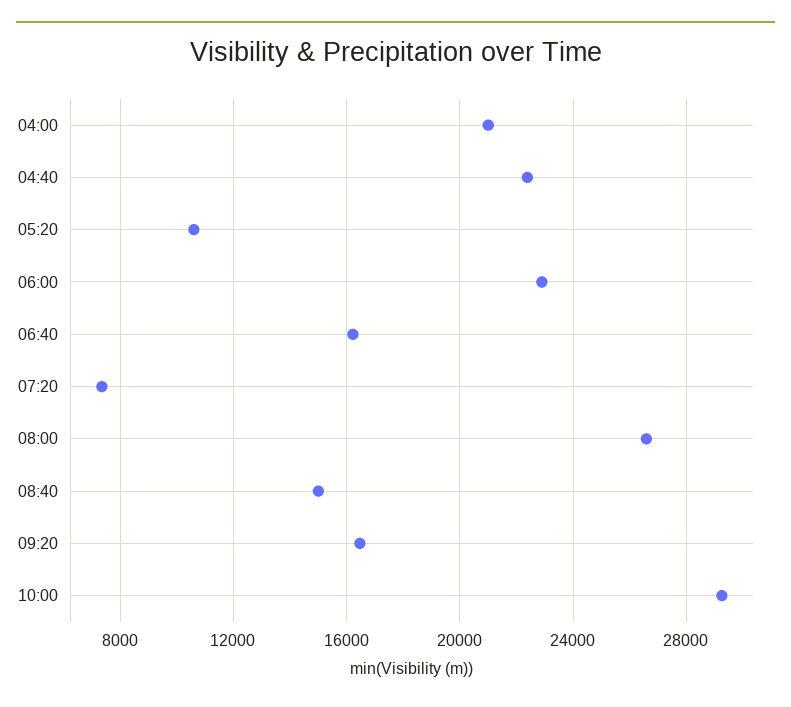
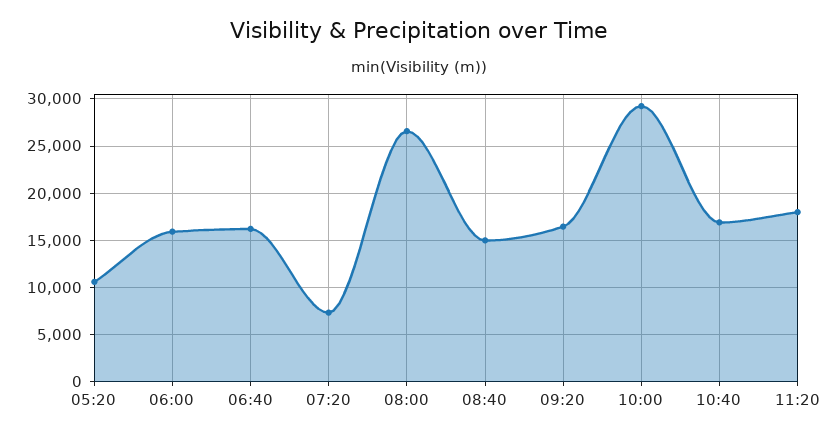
04:00: 21000 -> none
04:40: 22500 -> none
06:00: 23000 -> 16000
10:40: none -> 17000
11:20: none -> 18000

